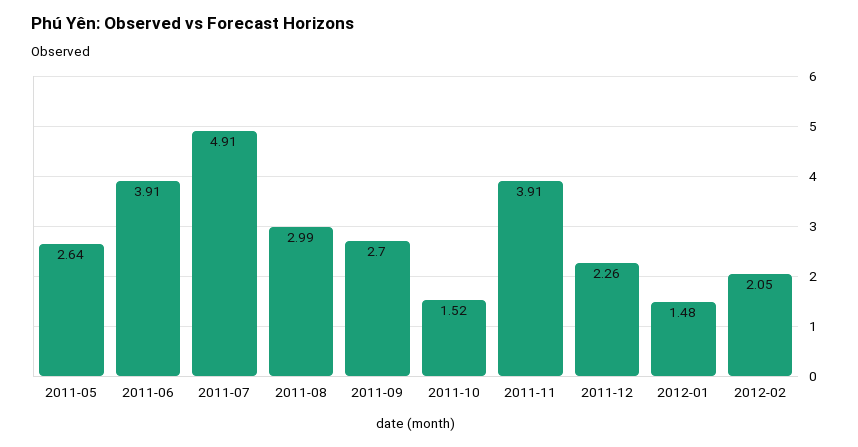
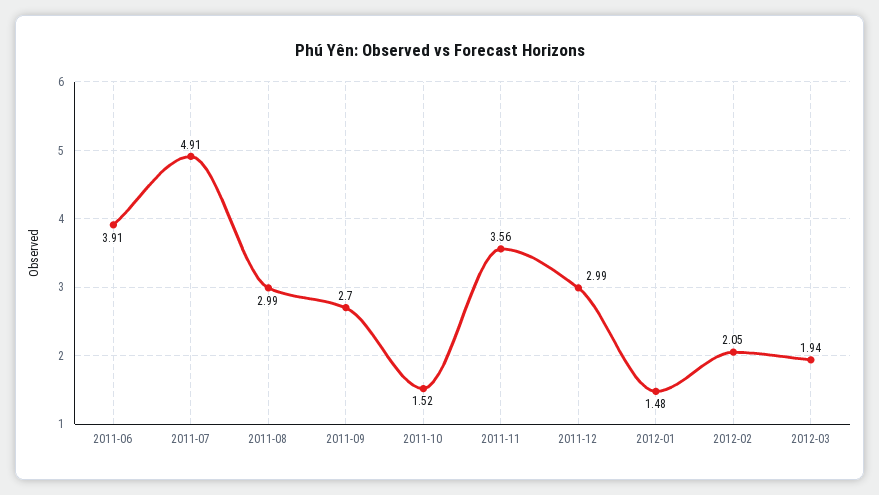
2011-05: 2.64 -> none
2011-11: 3.91 -> 3.56
2011-12: 2.26 -> 2.99
2012-03: none -> 1.94

